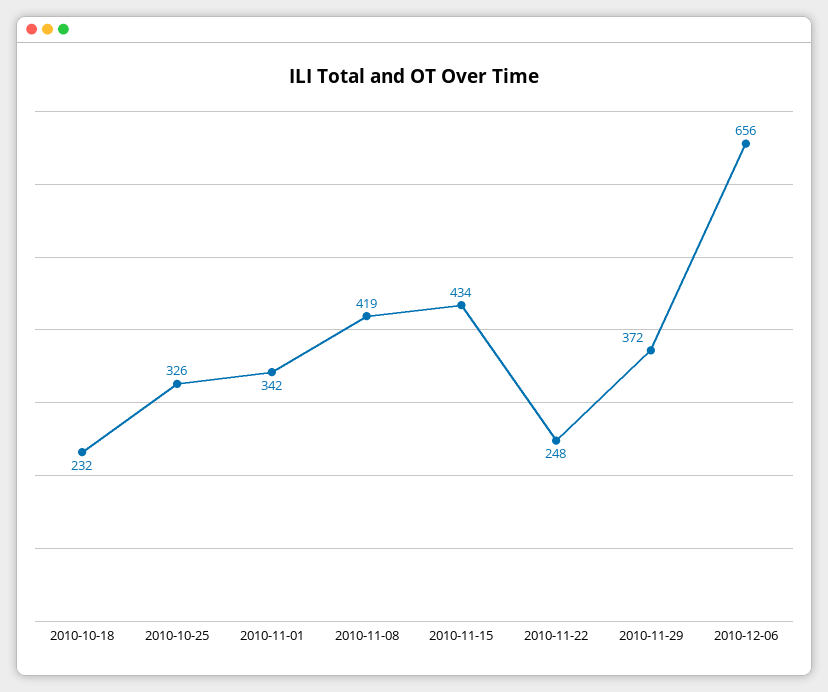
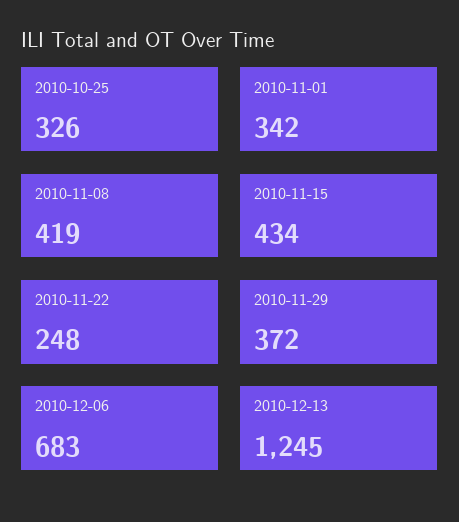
2010-10-18: 232 -> none
2010-12-06: 656 -> 683
2010-12-13: none -> 1245

